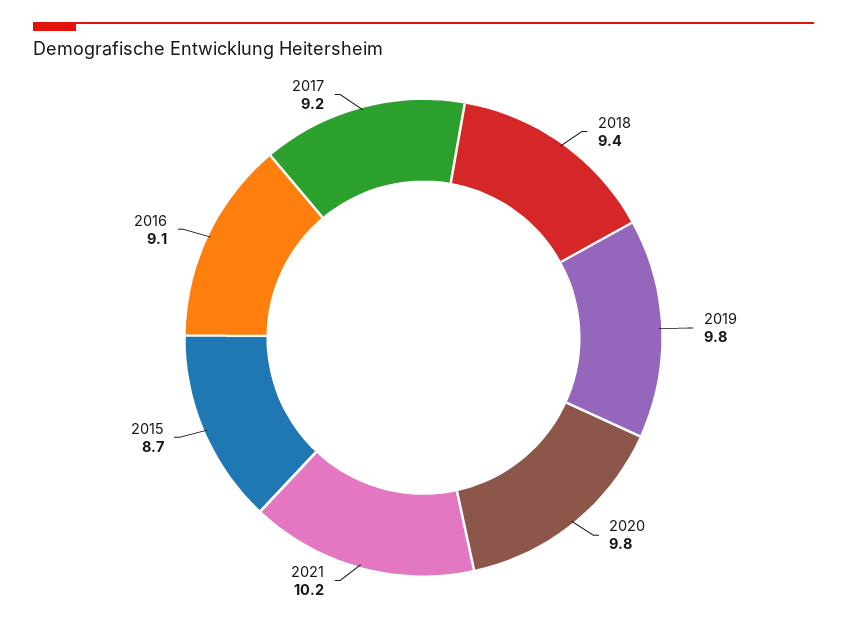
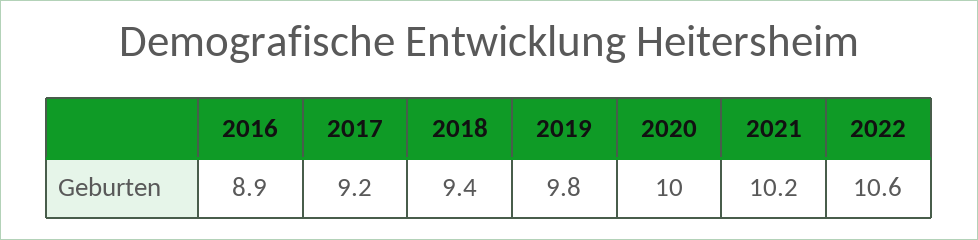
2020: 9.8 -> 10
2015: 8.7 -> none
2016: 9.1 -> 8.9
2022: none -> 10.6

